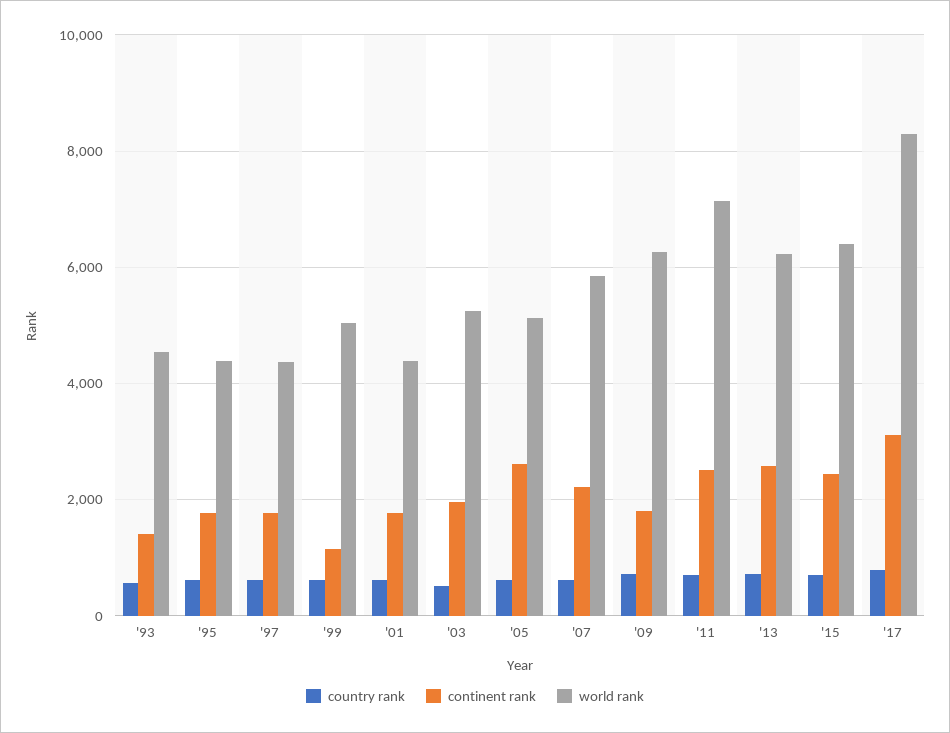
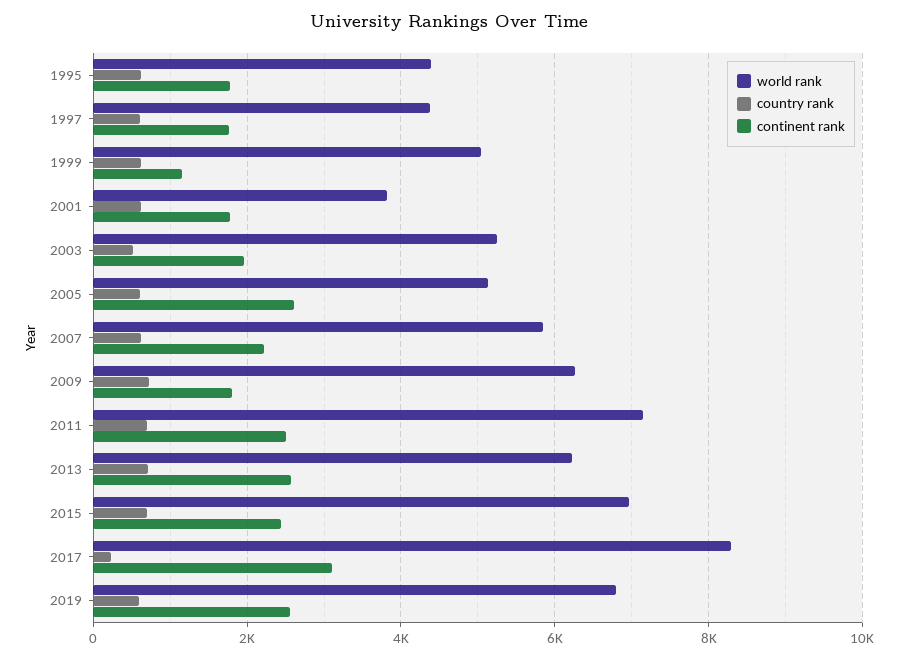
country rank, '93: 600 -> none
continent rank, '93: 1400 -> none
world rank, '93: 4600 -> none
world rank, '01: 4400 -> 3800
world rank, '15: 6400 -> 7000
country rank, '17: 800 -> 200
world rank, 2019: none -> 6800
country rank, 2019: none -> 600
continent rank, 2019: none -> 2600

